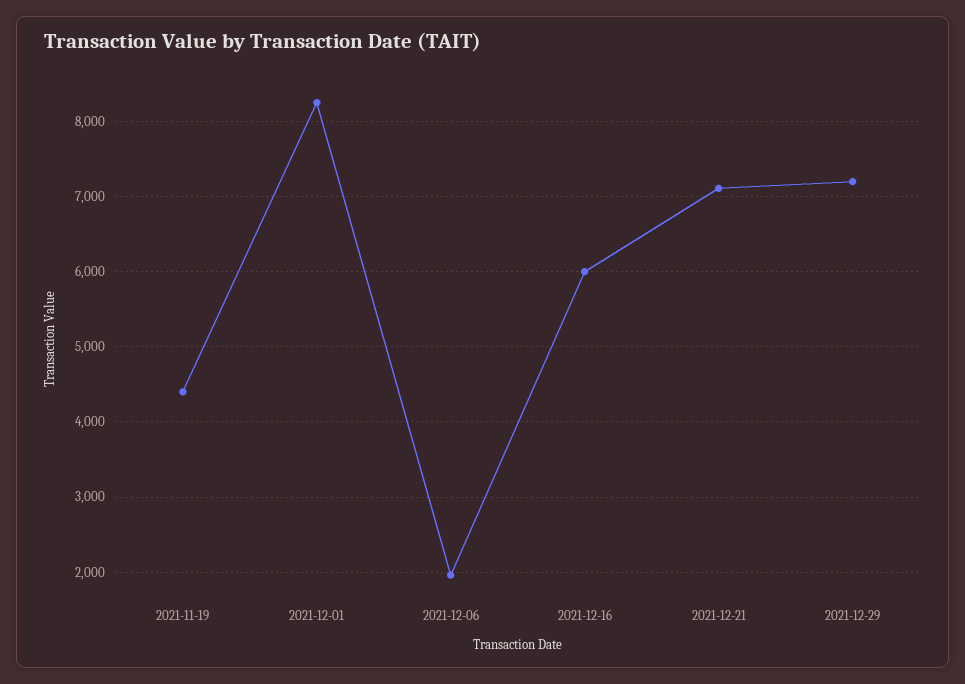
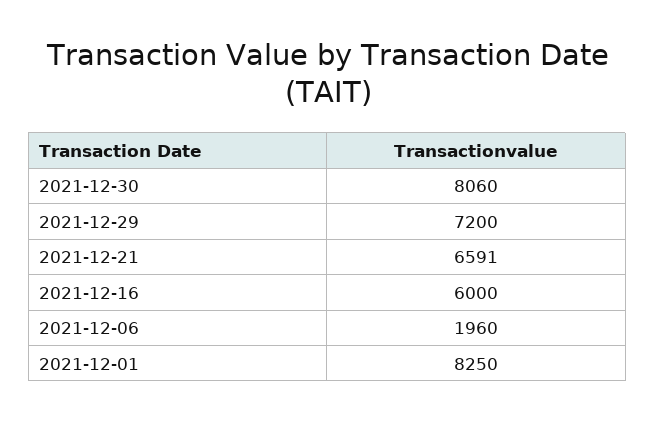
2021-11-19: 4400 -> none
2021-12-21: 7100 -> 6591
2021-12-30: none -> 8060

